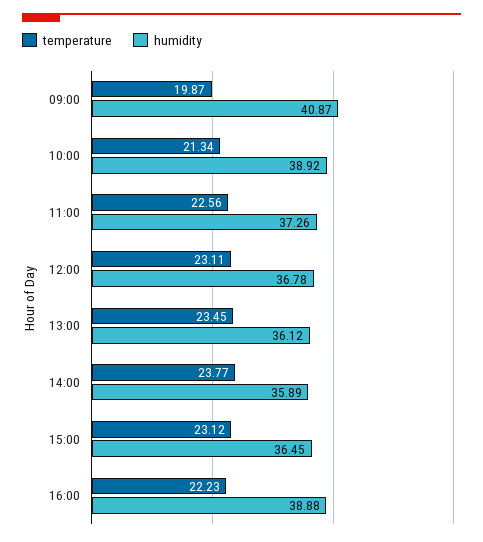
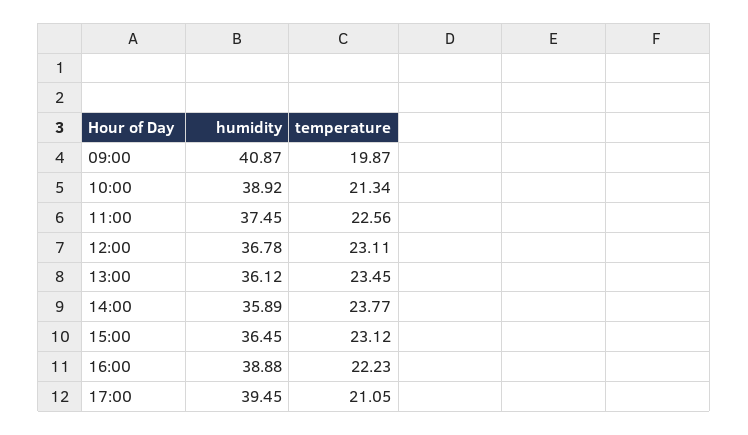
humidity, 11:00: 37.26 -> 37.45
humidity, 17:00: none -> 39.45
temperature, 17:00: none -> 21.05

